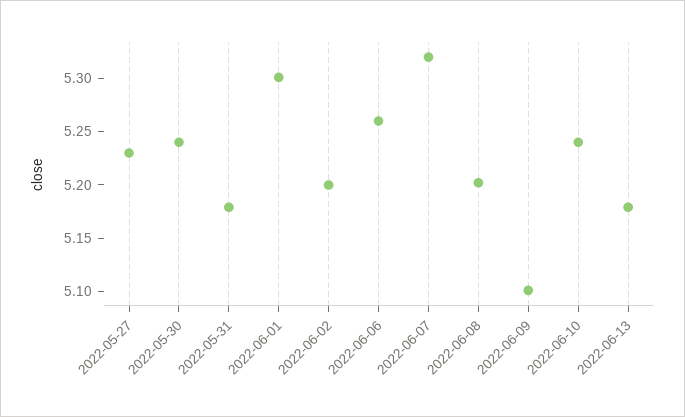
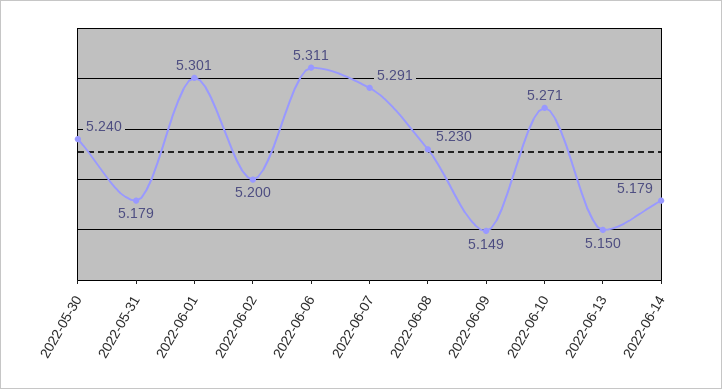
2022-05-27: 5.23 -> none
2022-06-06: 5.26 -> 5.311
2022-06-07: 5.32 -> 5.291
2022-06-08: 5.2 -> 5.23
2022-06-09: 5.1 -> 5.149
2022-06-10: 5.24 -> 5.271
2022-06-13: 5.18 -> 5.15
2022-06-14: none -> 5.179

